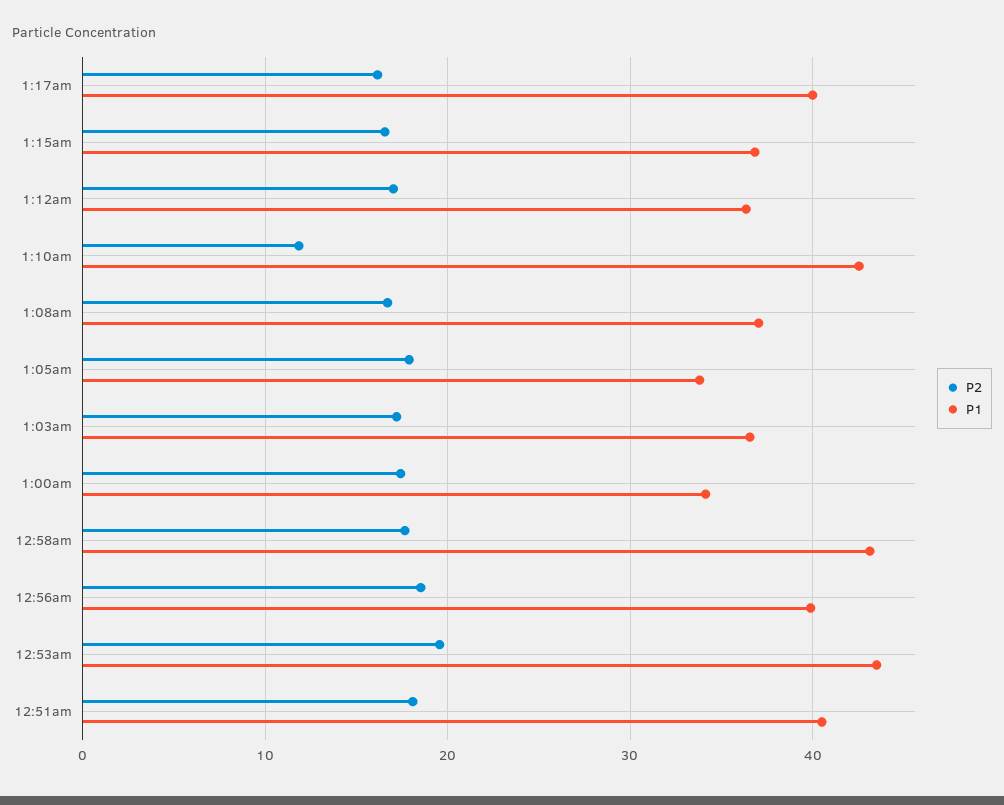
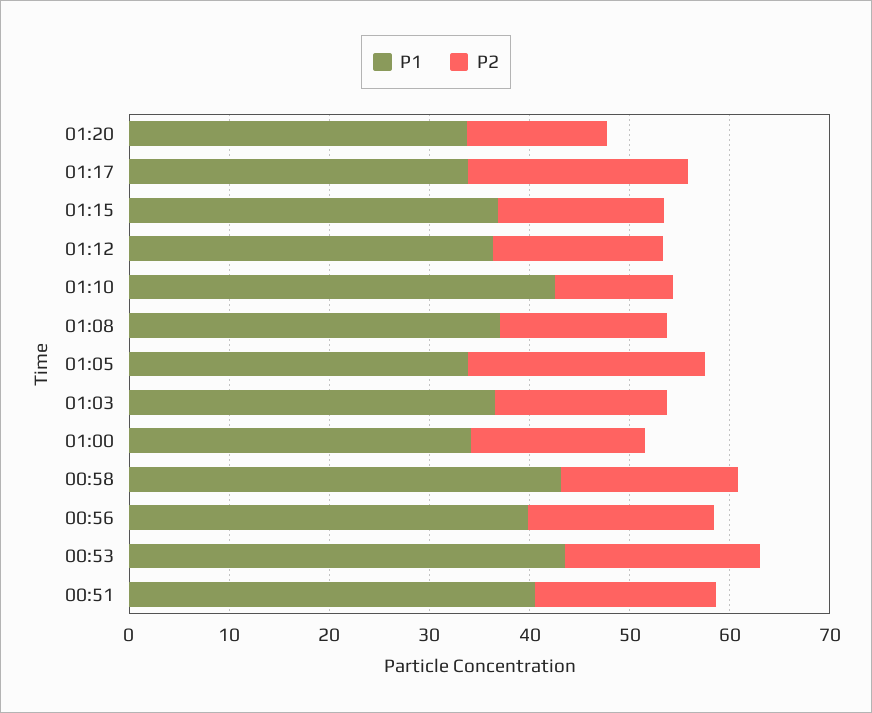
P2, 1:17am: 16 -> 22
P1, 1:17am: 40 -> 34
P2, 1:05am: 18 -> 24
P1, 01:20: none -> 34
P2, 01:20: none -> 14

